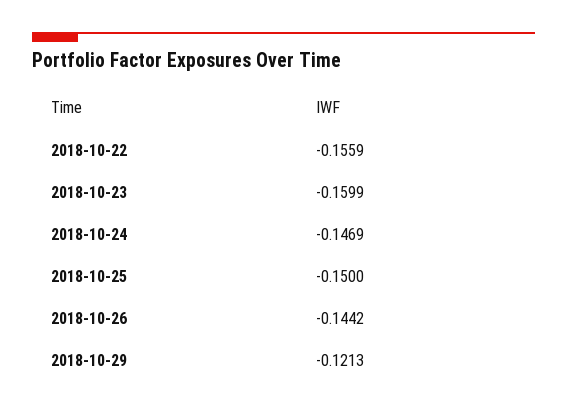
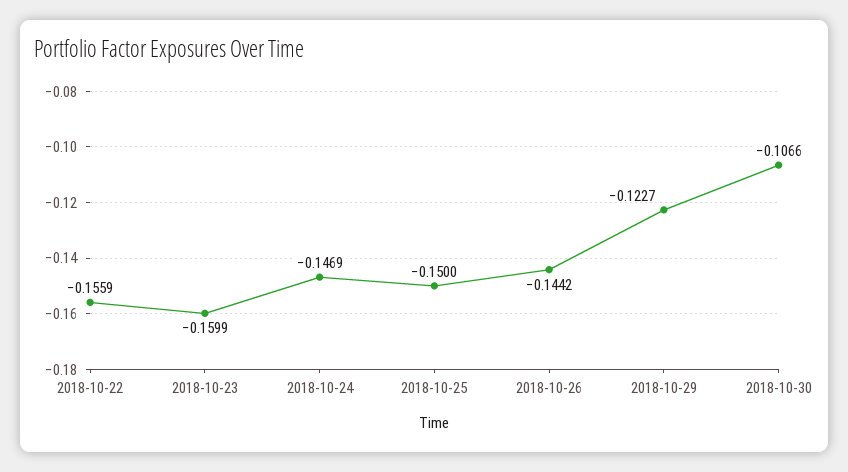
2018-10-29: -0.1213 -> -0.1227
2018-10-30: none -> -0.1066

